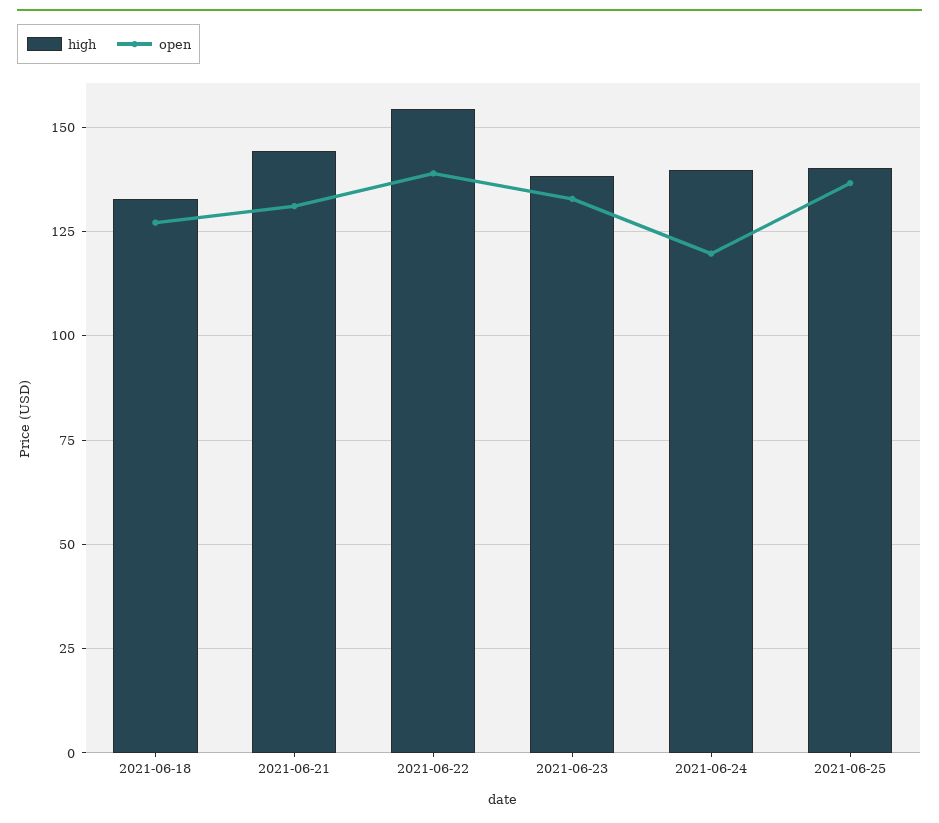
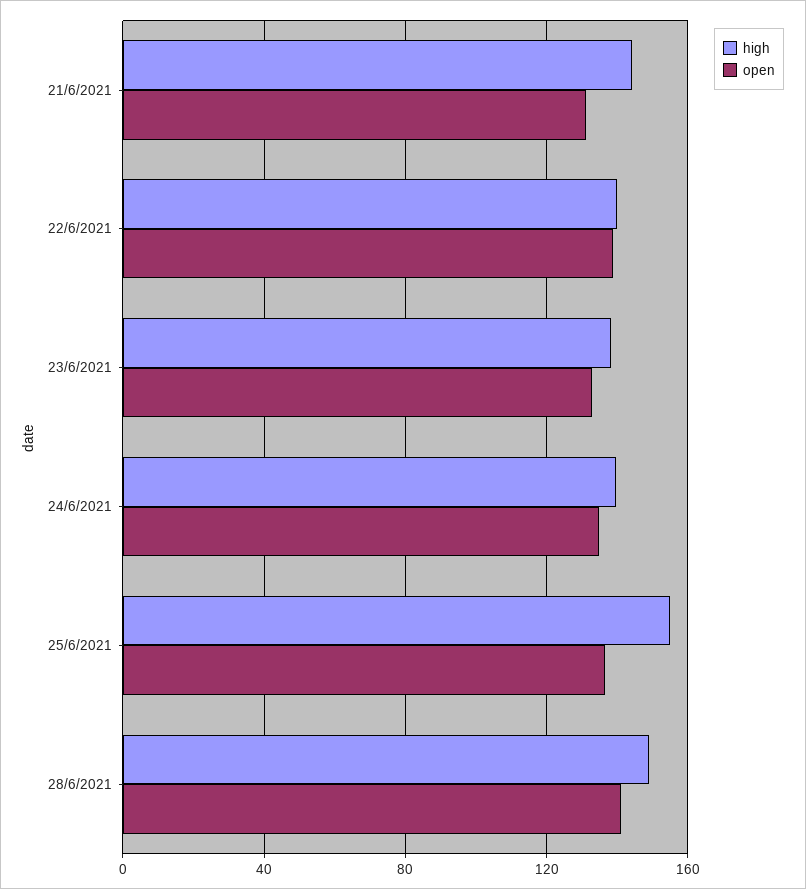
high, 2021-06-18: 132.5 -> none
open, 2021-06-18: 127.5 -> none
high, 2021-06-22: 155 -> 140
open, 2021-06-24: 120 -> 135
high, 2021-06-25: 140 -> 155
high, 28/6/2021: none -> 150
open, 28/6/2021: none -> 140

